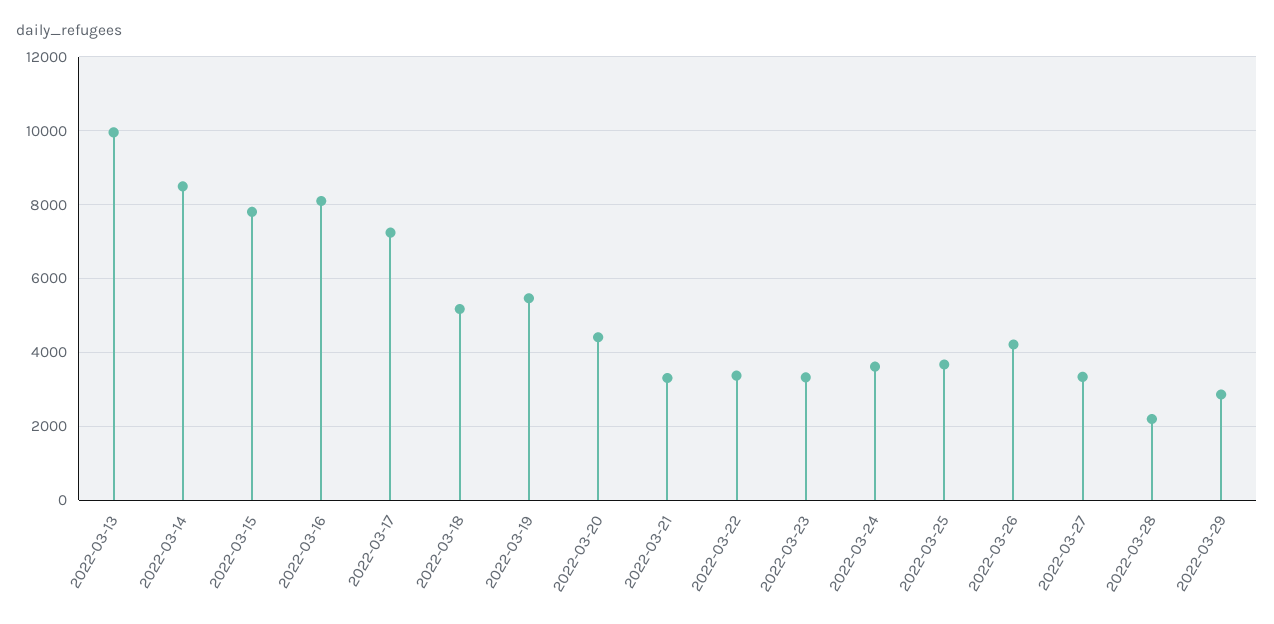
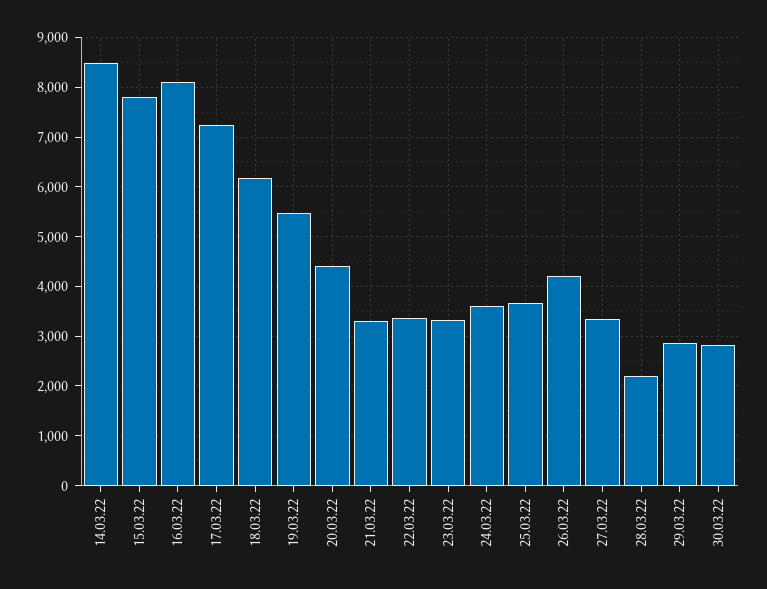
2022-03-13: 10000 -> none
2022-03-18: 5200 -> 6200
30.03.22: none -> 2800

